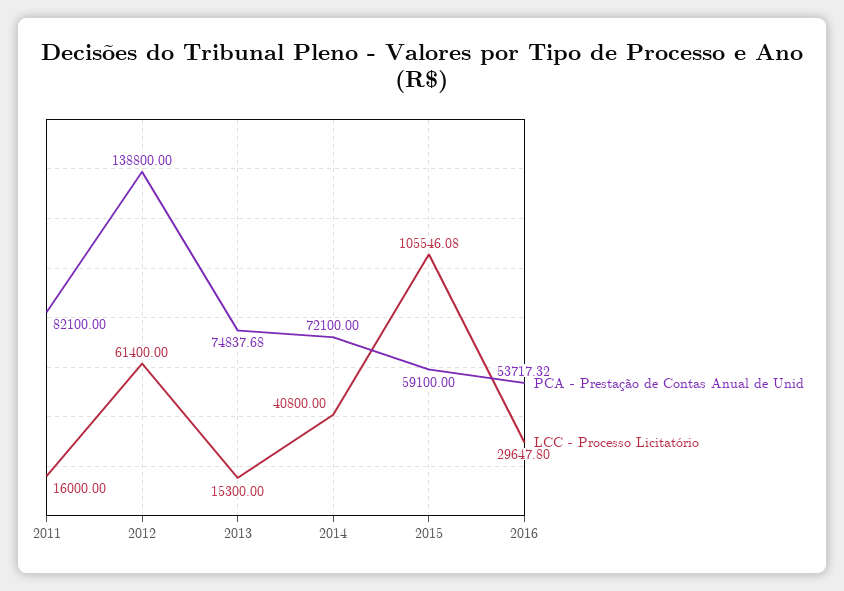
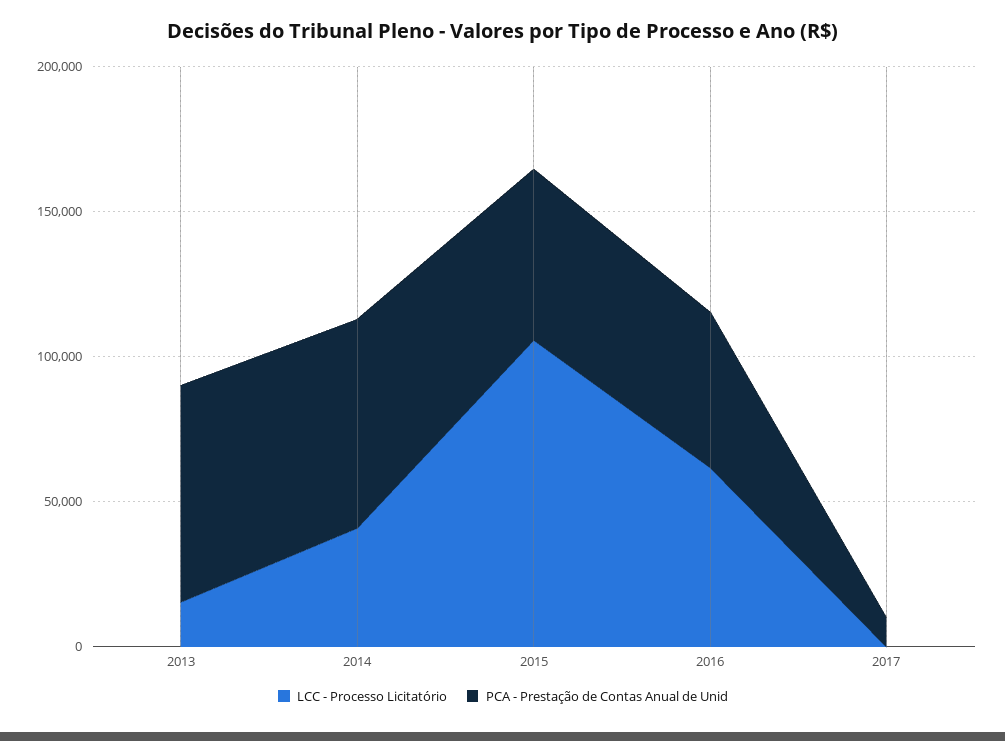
PCA - Prestação de Contas Anual de Unid, 2011: 82100 -> none
LCC - Processo Licitatório, 2011: 16000 -> none
PCA - Prestação de Contas Anual de Unid, 2012: 138800 -> none
LCC - Processo Licitatório, 2012: 61400 -> none
LCC - Processo Licitatório, 2016: 29647.8 -> 60000
LCC - Processo Licitatório, 2017: none -> 0
PCA - Prestação de Contas Anual de Unid, 2017: none -> 10000

